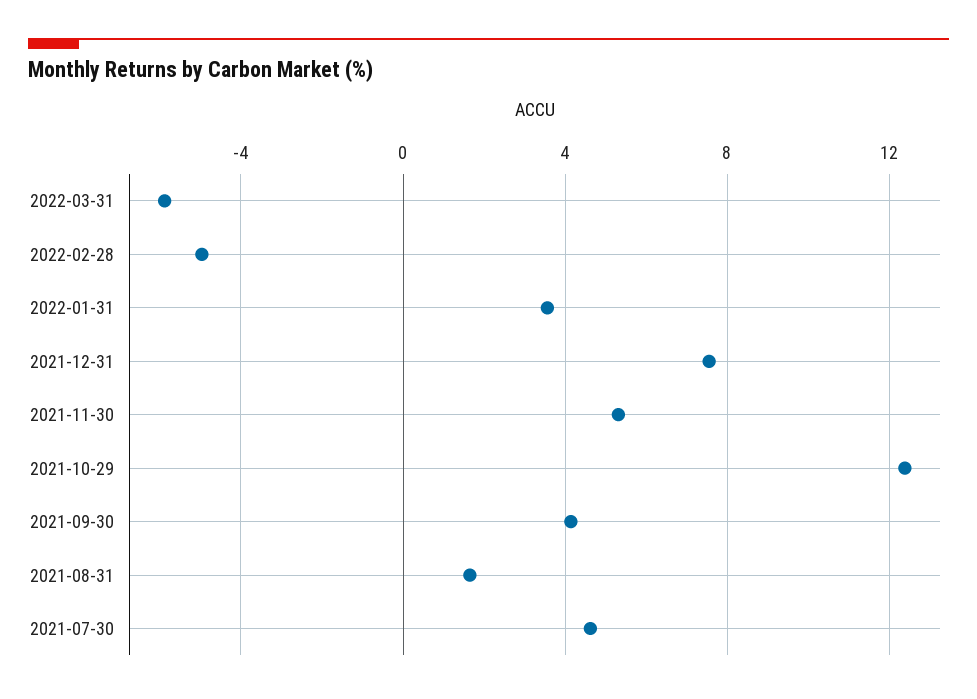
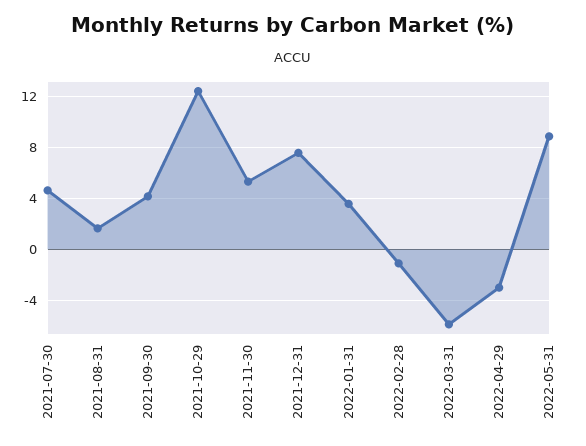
2022-02-28: -5 -> -1
2022-04-29: none -> -3
2022-05-31: none -> 9

